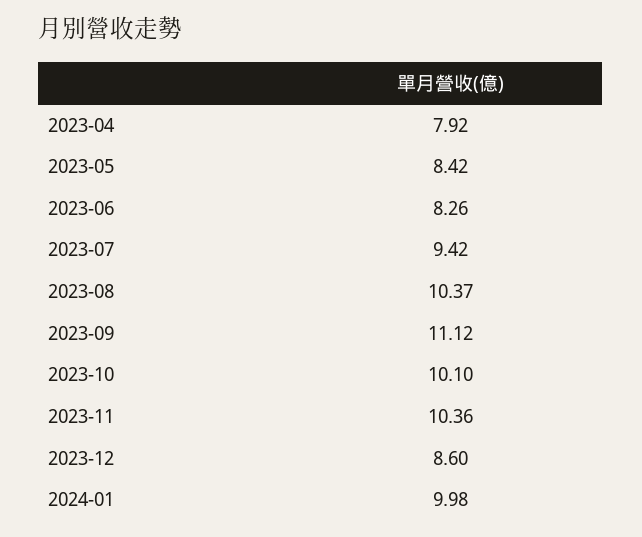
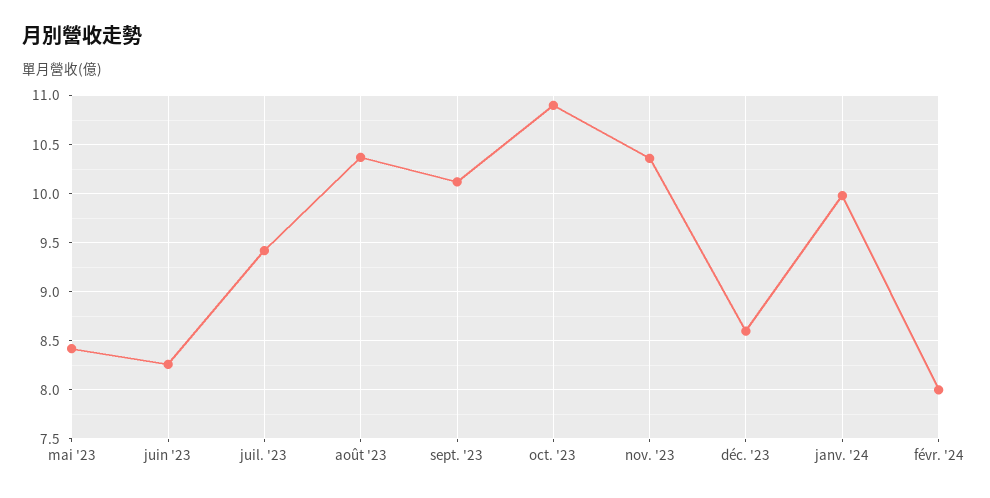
2023-04: 7.92 -> none
2023-09: 11.12 -> 10.1
2023-10: 10.1 -> 10.9
févr. '24: none -> 8

